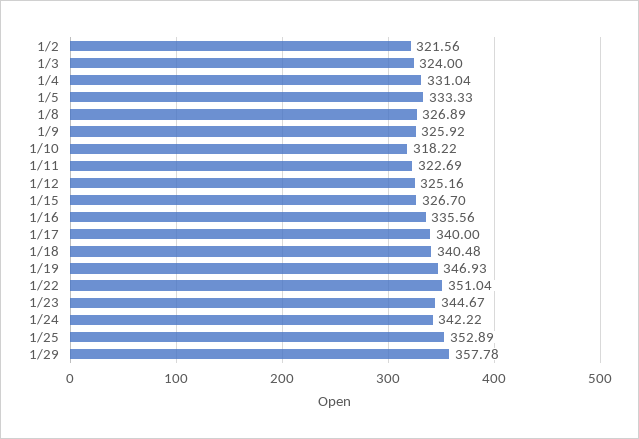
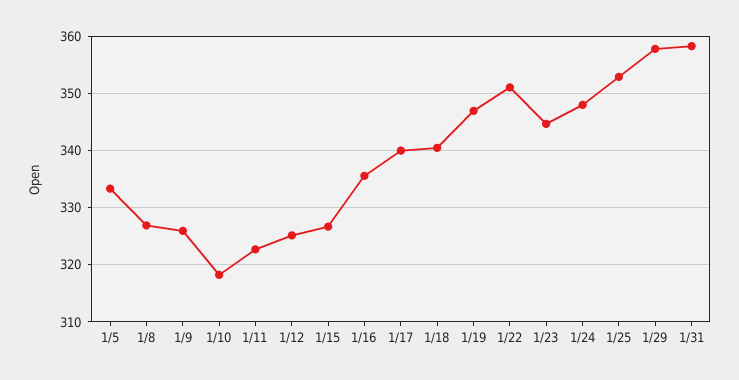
1/2: 321.56 -> none
1/3: 324 -> none
1/4: 331.04 -> none
1/24: 342.22 -> 348
1/31: none -> 358

